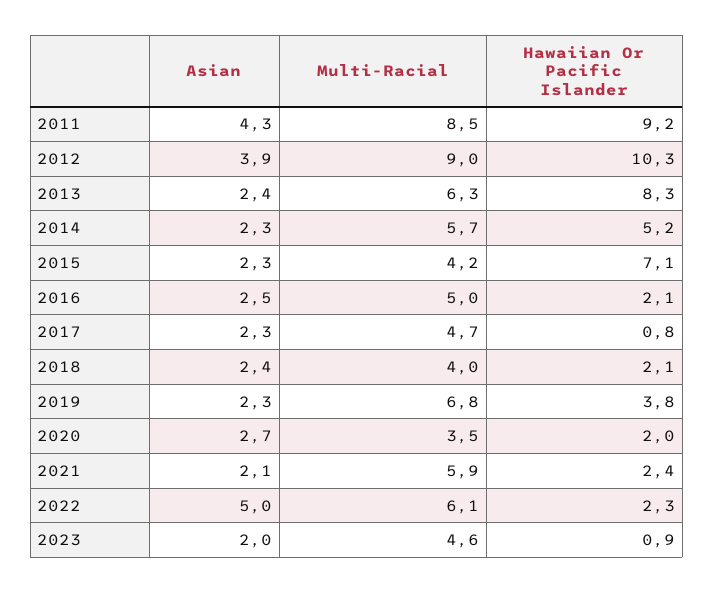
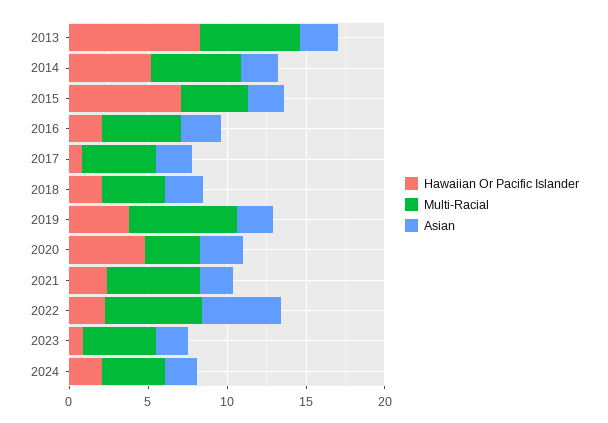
Asian, 2011: 4.3 -> none
Multi-Racial, 2011: 8.5 -> none
Hawaiian Or Pacific Islander, 2011: 9.2 -> none
Asian, 2012: 3.9 -> none
Multi-Racial, 2012: 9 -> none
Hawaiian Or Pacific Islander, 2012: 10.3 -> none
Hawaiian Or Pacific Islander, 2020: 2 -> 5
Hawaiian Or Pacific Islander, 2024: none -> 2
Multi-Racial, 2024: none -> 4
Asian, 2024: none -> 2

